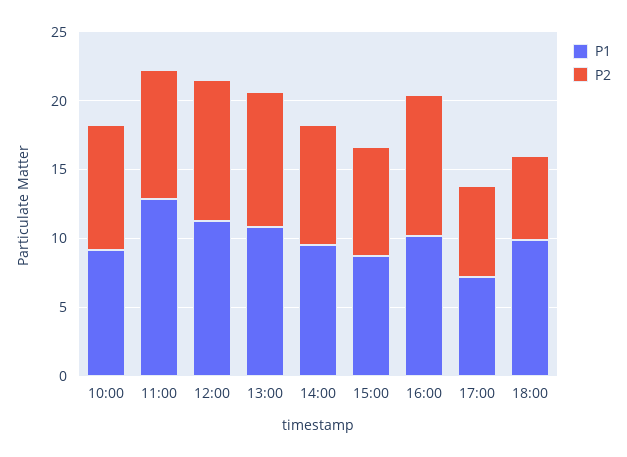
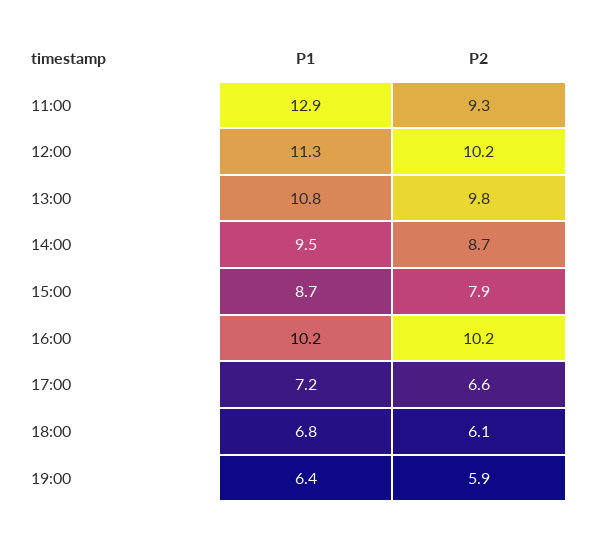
P1, 10:00: 9 -> none
P2, 10:00: 9 -> none
P1, 18:00: 10 -> 6.8
P1, 19:00: none -> 6.4
P2, 19:00: none -> 5.9

